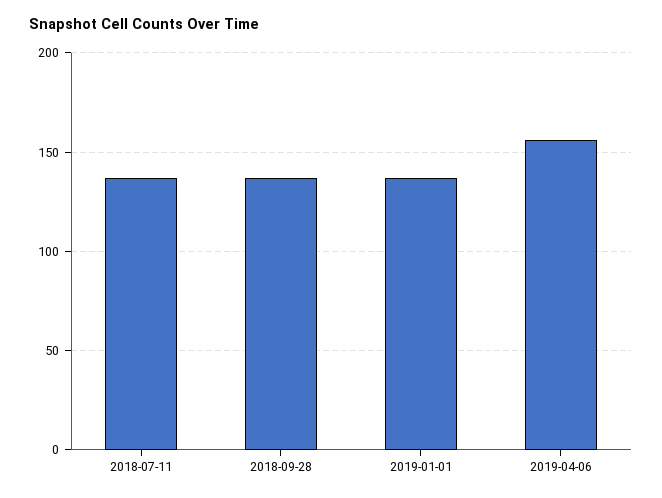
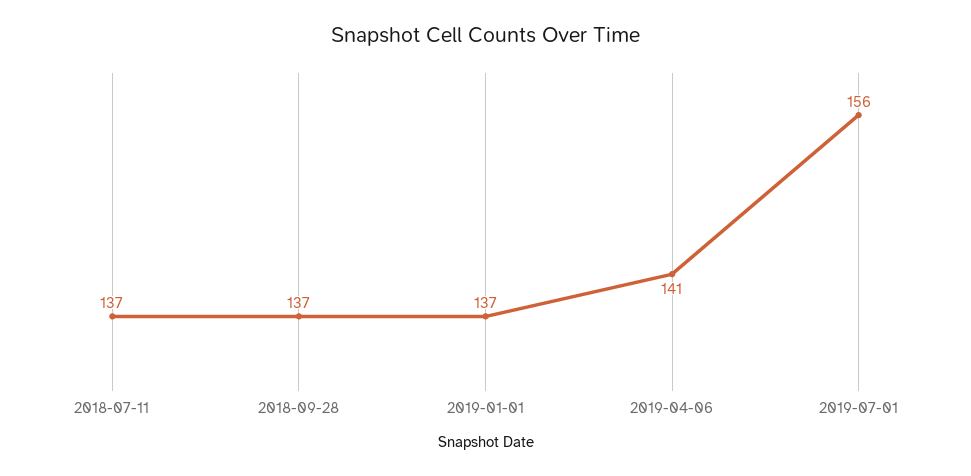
2019-04-06: 155 -> 141
2019-07-01: none -> 156

